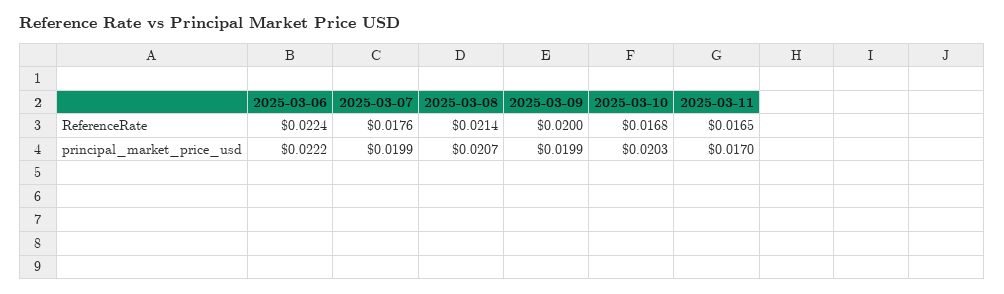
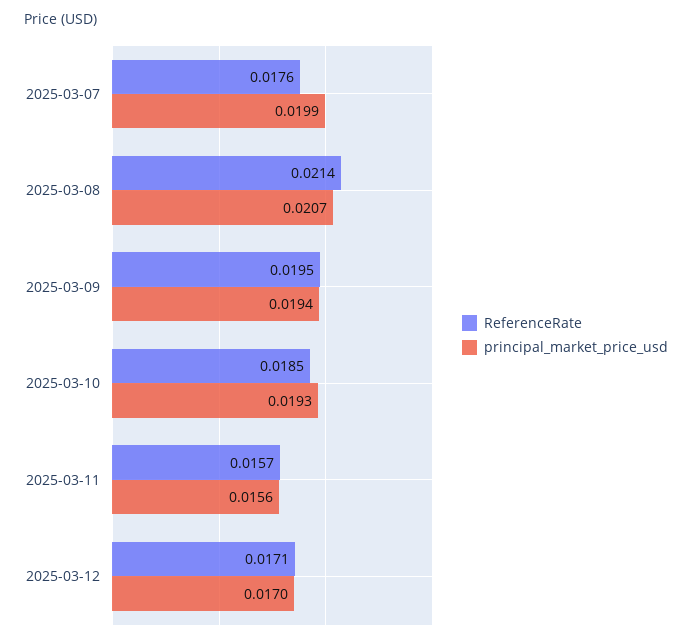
ReferenceRate, 2025-03-06: 0.0224 -> none
ReferenceRate, 2025-03-09: 0.02 -> 0.0195
ReferenceRate, 2025-03-10: 0.0168 -> 0.0185
ReferenceRate, 2025-03-11: 0.0165 -> 0.0157
principal_market_price_usd, 2025-03-06: 0.0222 -> none
principal_market_price_usd, 2025-03-09: 0.0199 -> 0.0194
principal_market_price_usd, 2025-03-10: 0.0203 -> 0.0193
principal_market_price_usd, 2025-03-11: 0.017 -> 0.0156
ReferenceRate, 2025-03-12: none -> 0.0171
principal_market_price_usd, 2025-03-12: none -> 0.017

